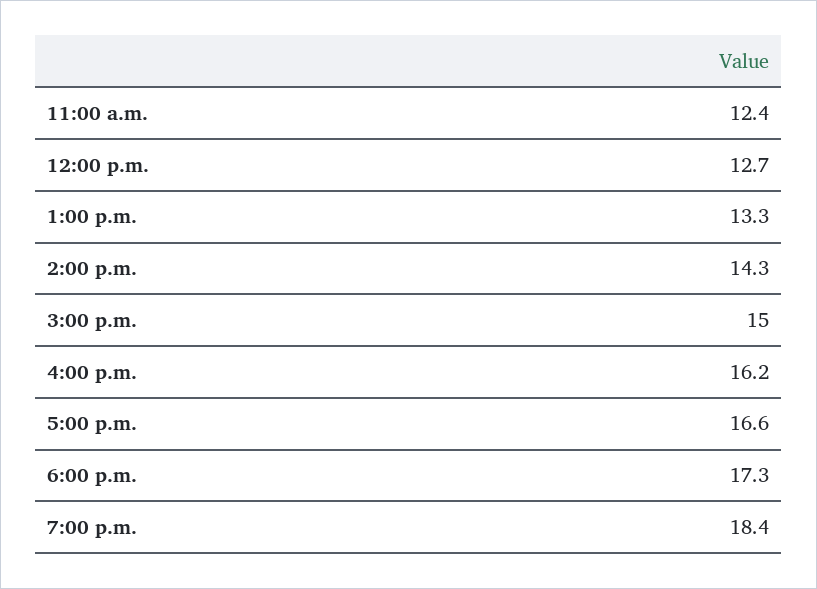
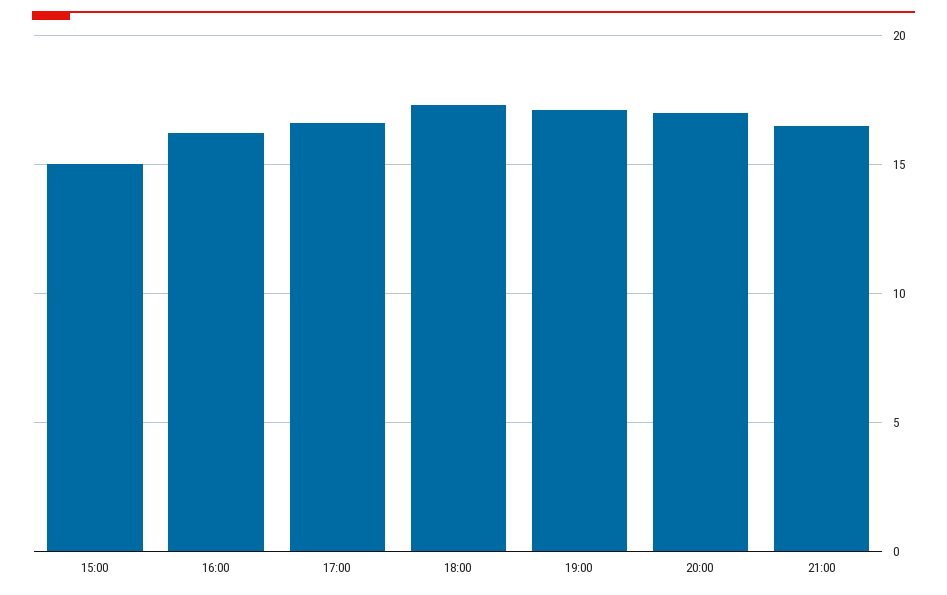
11:00 a.m.: 12.4 -> none
12:00 p.m.: 12.7 -> none
1:00 p.m.: 13.3 -> none
2:00 p.m.: 14.3 -> none
7:00 p.m.: 18.4 -> 17
20:00: none -> 17
21:00: none -> 16.5

